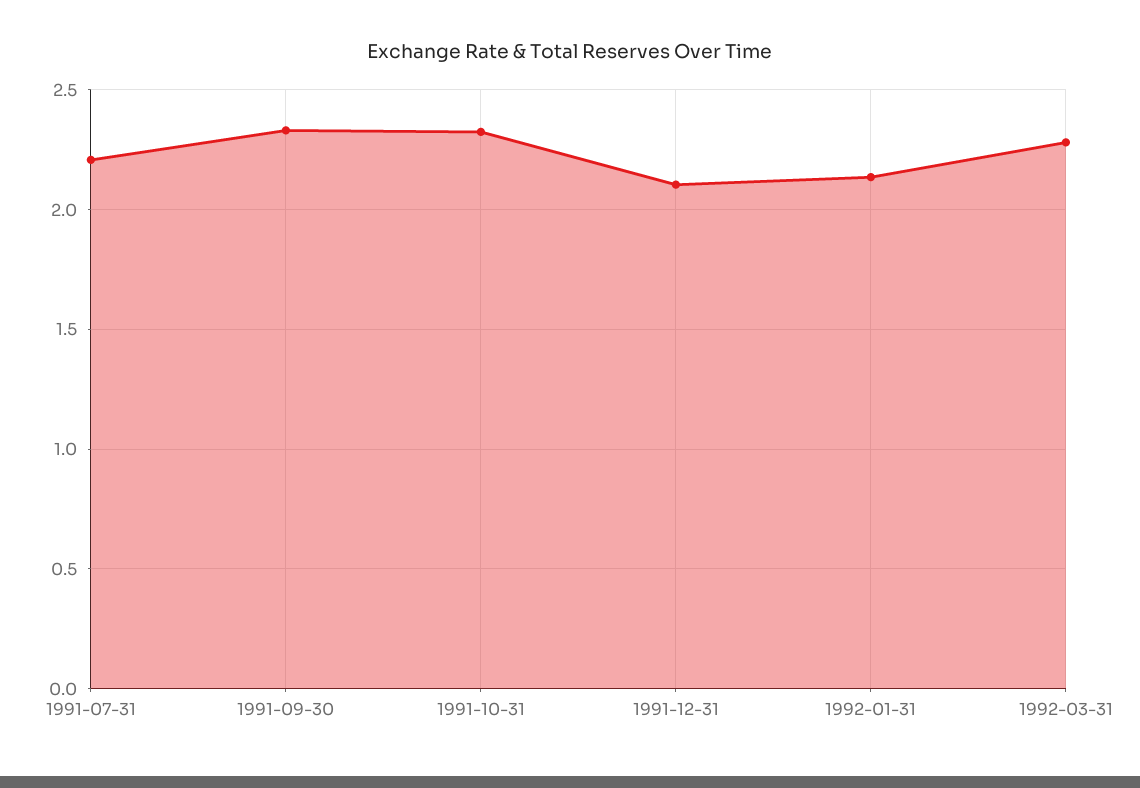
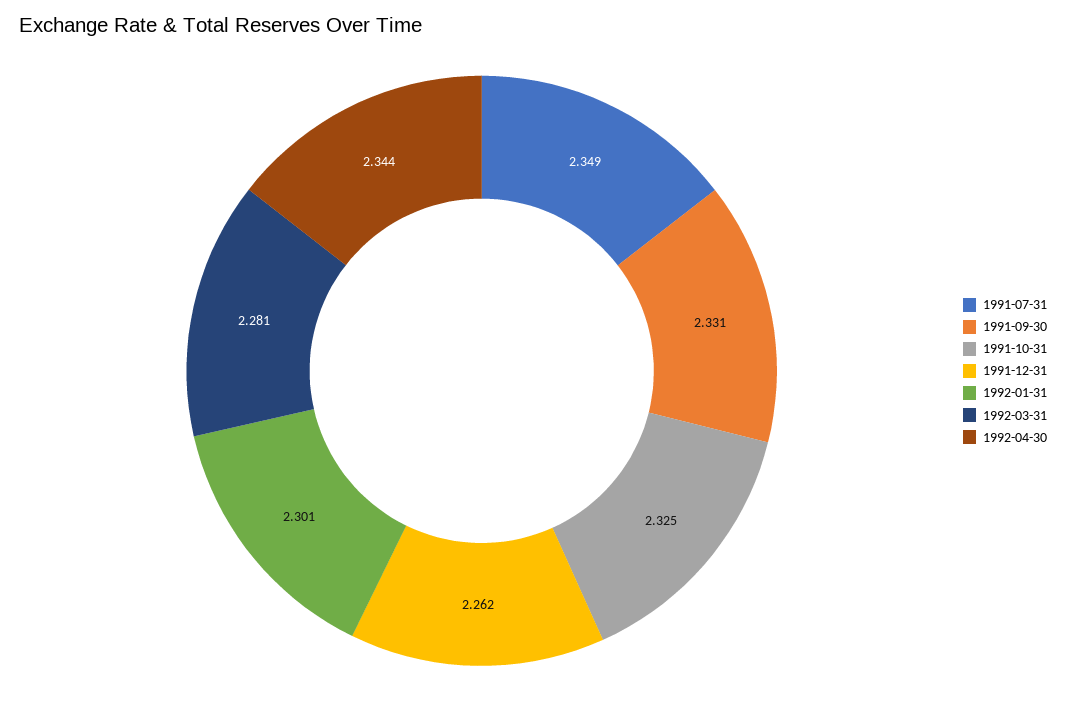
1991-07-31: 2.2 -> 2.349
1991-12-31: 2.1 -> 2.262
1992-01-31: 2.15 -> 2.301
1992-04-30: none -> 2.344

